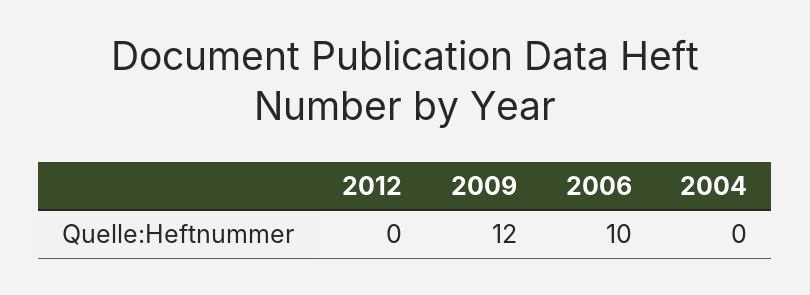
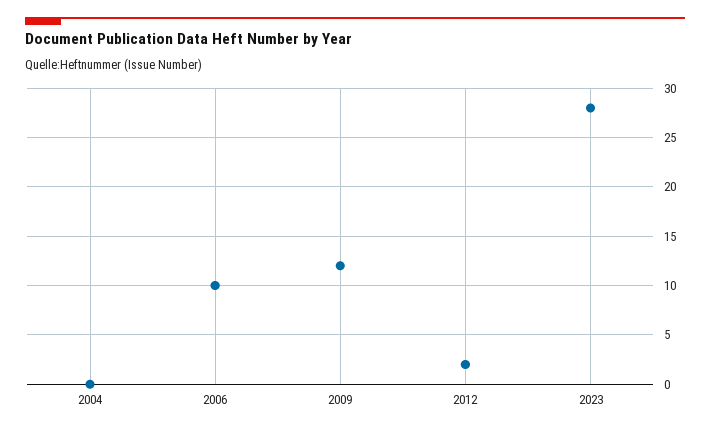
2012: 0 -> 2
2023: none -> 28

